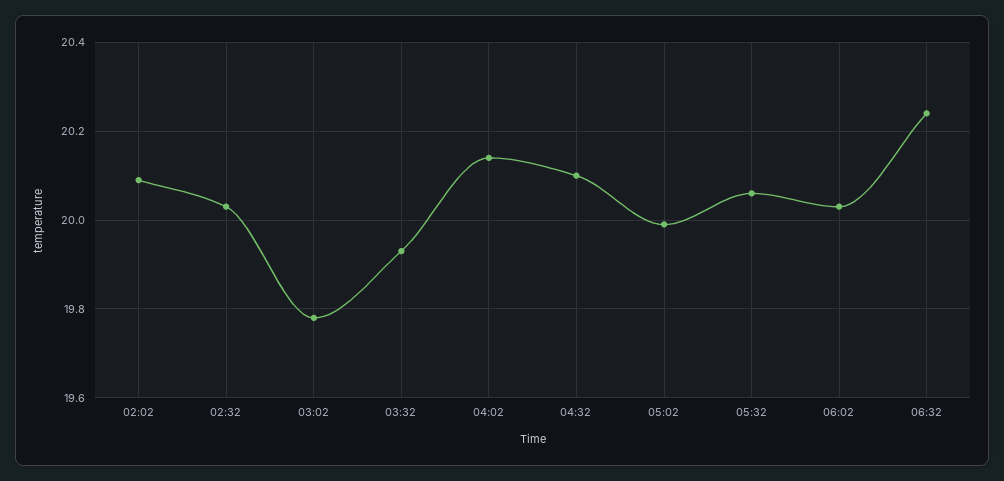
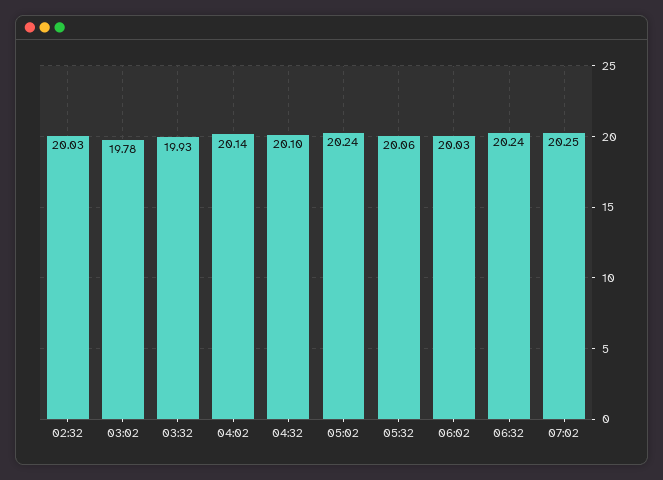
02:02: 20.1 -> none
05:02: 20 -> 20.24
07:02: none -> 20.25

